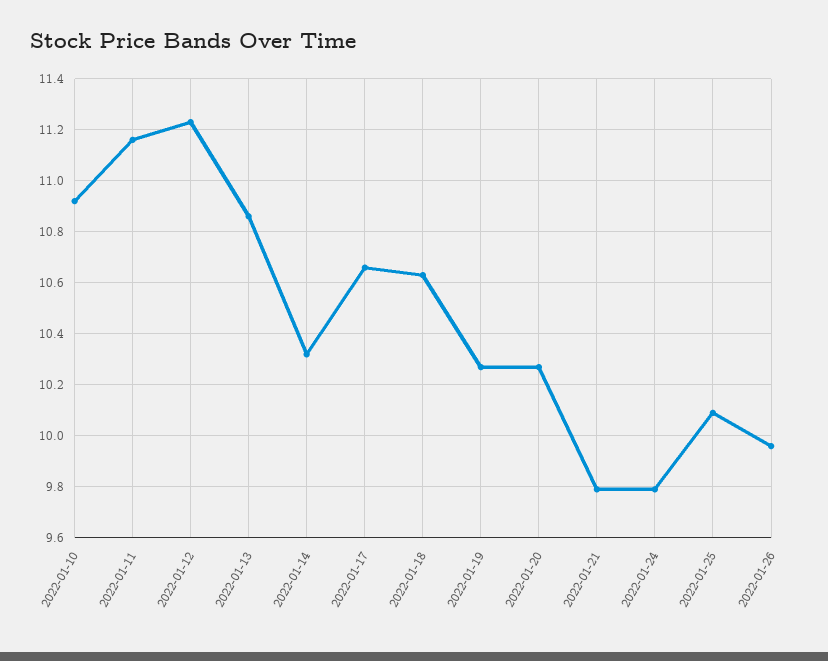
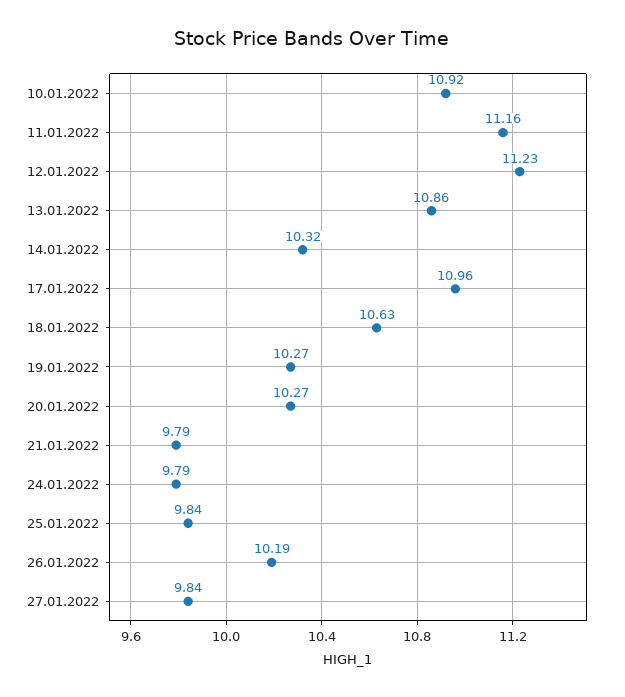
2022-01-17: 10.65 -> 10.96
2022-01-25: 10.1 -> 9.84
2022-01-26: 9.95 -> 10.19
27.01.2022: none -> 9.84

